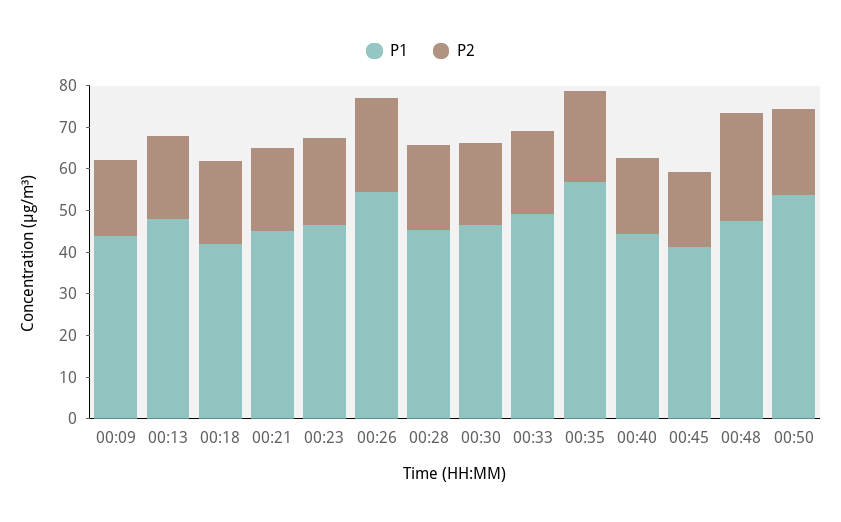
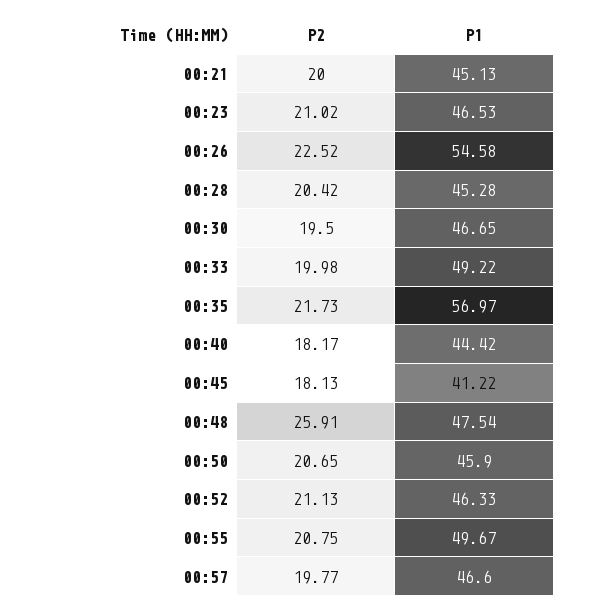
P1, 00:09: 44 -> none
P2, 00:09: 18 -> none
P1, 00:13: 48 -> none
P2, 00:13: 20 -> none
P1, 00:18: 42 -> none
P2, 00:18: 20 -> none
P1, 00:50: 54 -> 45.9
P2, 00:52: none -> 21.13
P1, 00:52: none -> 46.33
P2, 00:55: none -> 20.75
P1, 00:55: none -> 49.67
P2, 00:57: none -> 19.77
P1, 00:57: none -> 46.6

